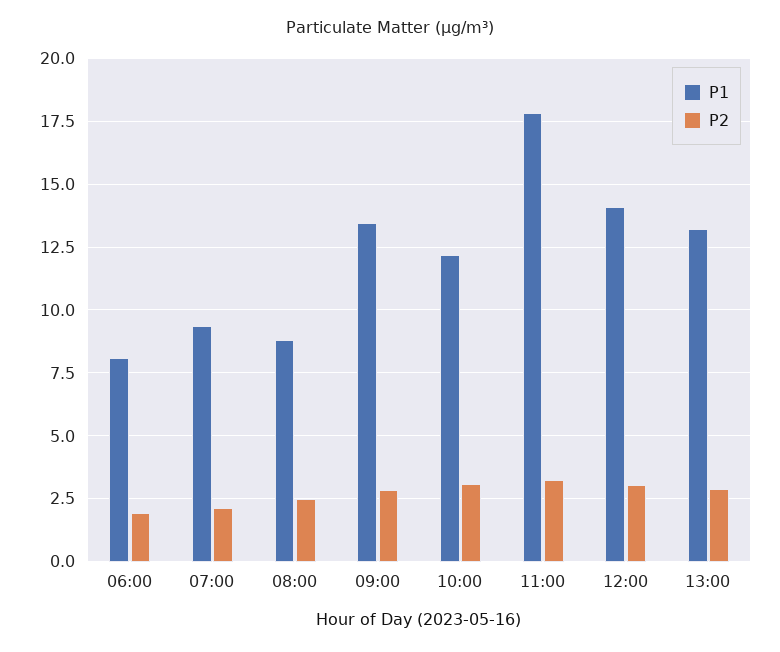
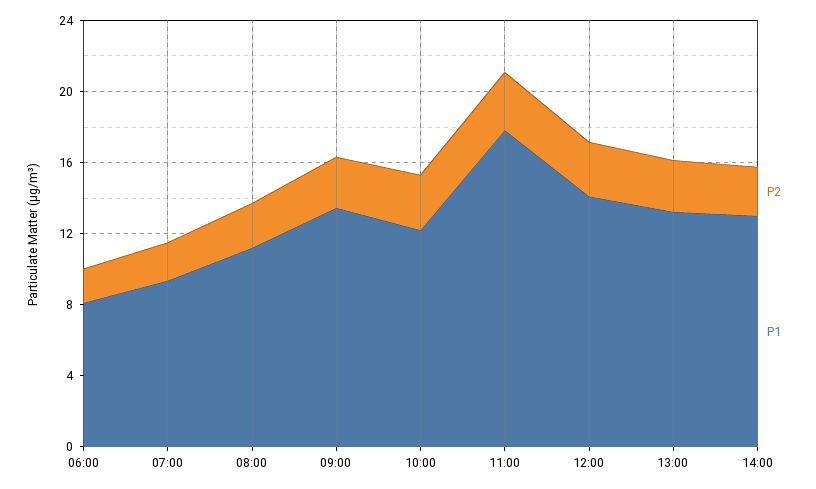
P1, 08:00: 8.75 -> 11
P2, 14:00: none -> 3
P1, 14:00: none -> 13

